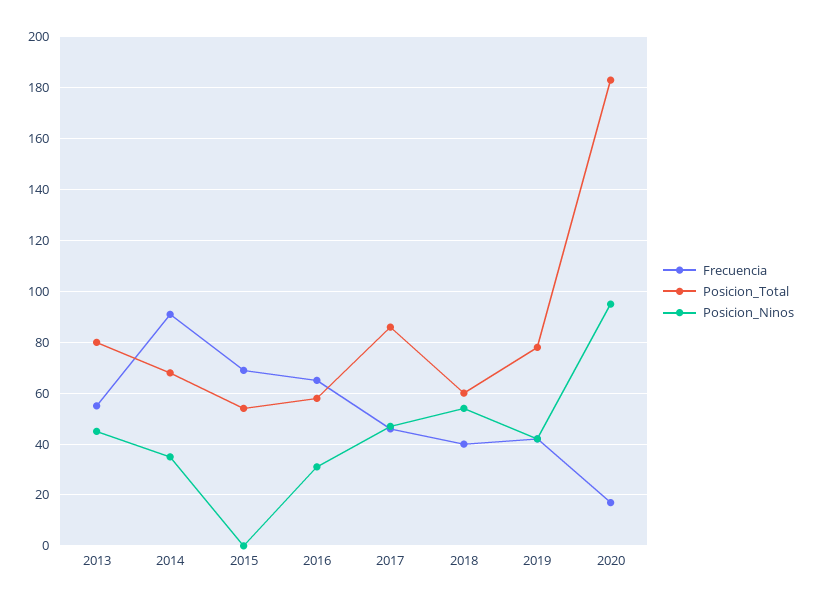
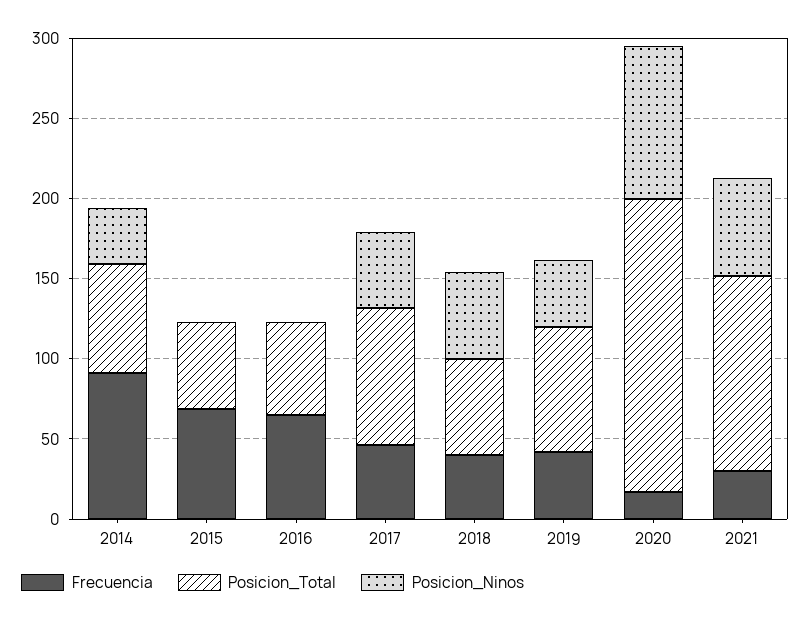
Frecuencia, 2013: 55 -> none
Posicion_Total, 2013: 80 -> none
Posicion_Ninos, 2013: 45 -> none
Posicion_Ninos, 2016: 30 -> 0
Frecuencia, 2021: none -> 30
Posicion_Total, 2021: none -> 120
Posicion_Ninos, 2021: none -> 60

